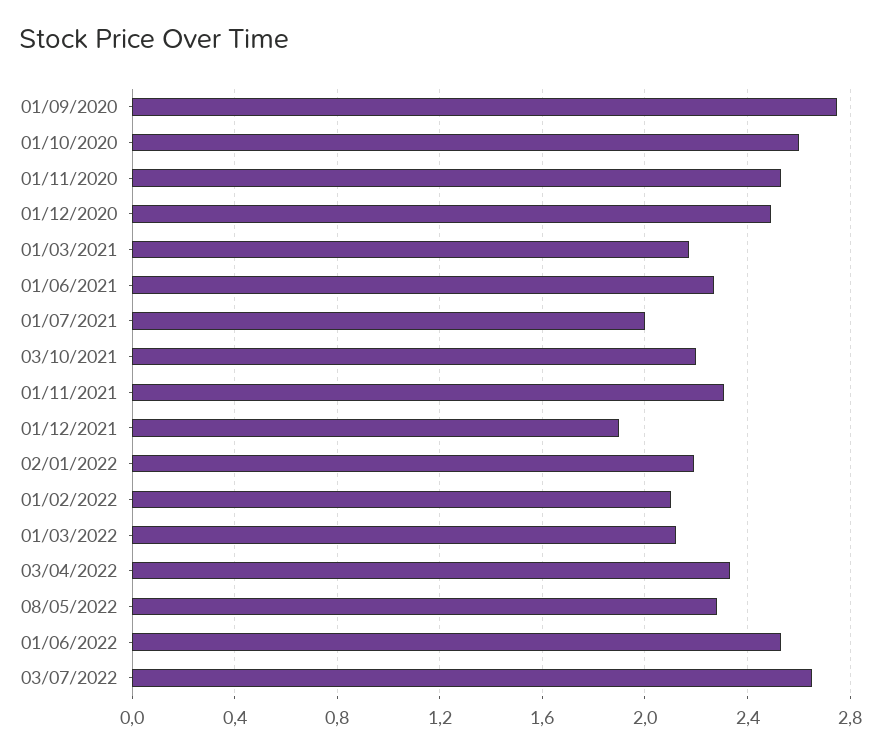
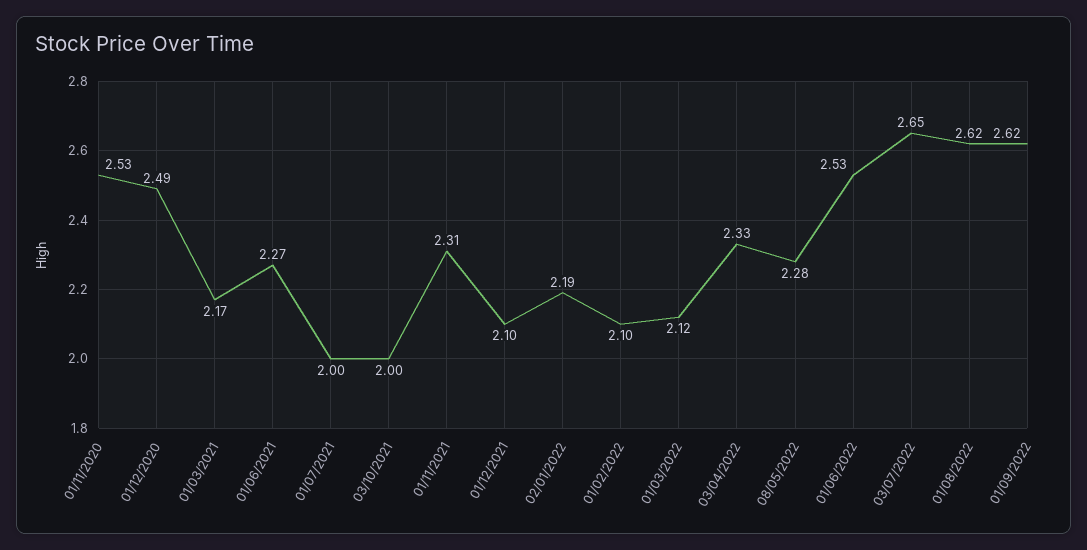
01/09/2020: 2.75 -> none
01/10/2020: 2.6 -> none
03/10/2021: 2.2 -> 2
01/12/2021: 1.9 -> 2.1
01/08/2022: none -> 2.62
01/09/2022: none -> 2.62

